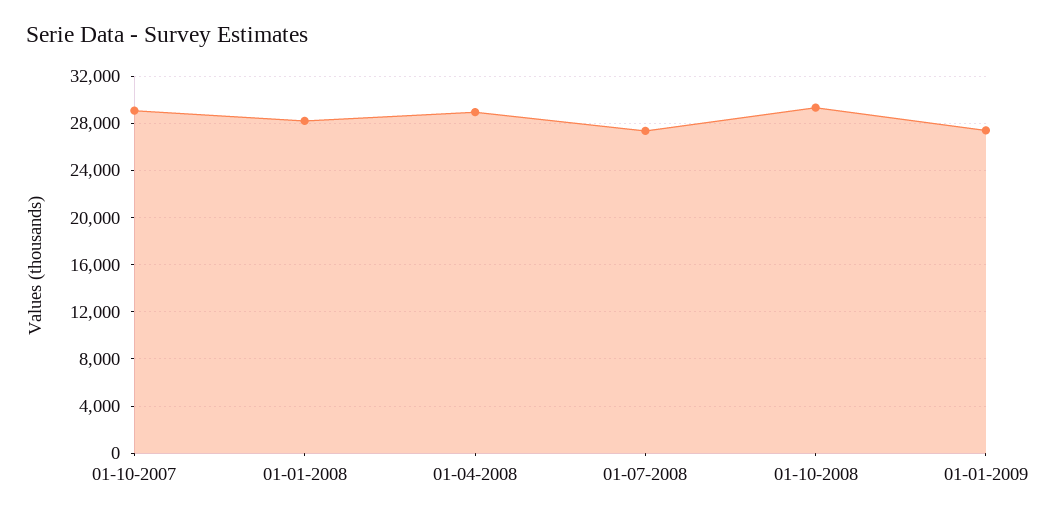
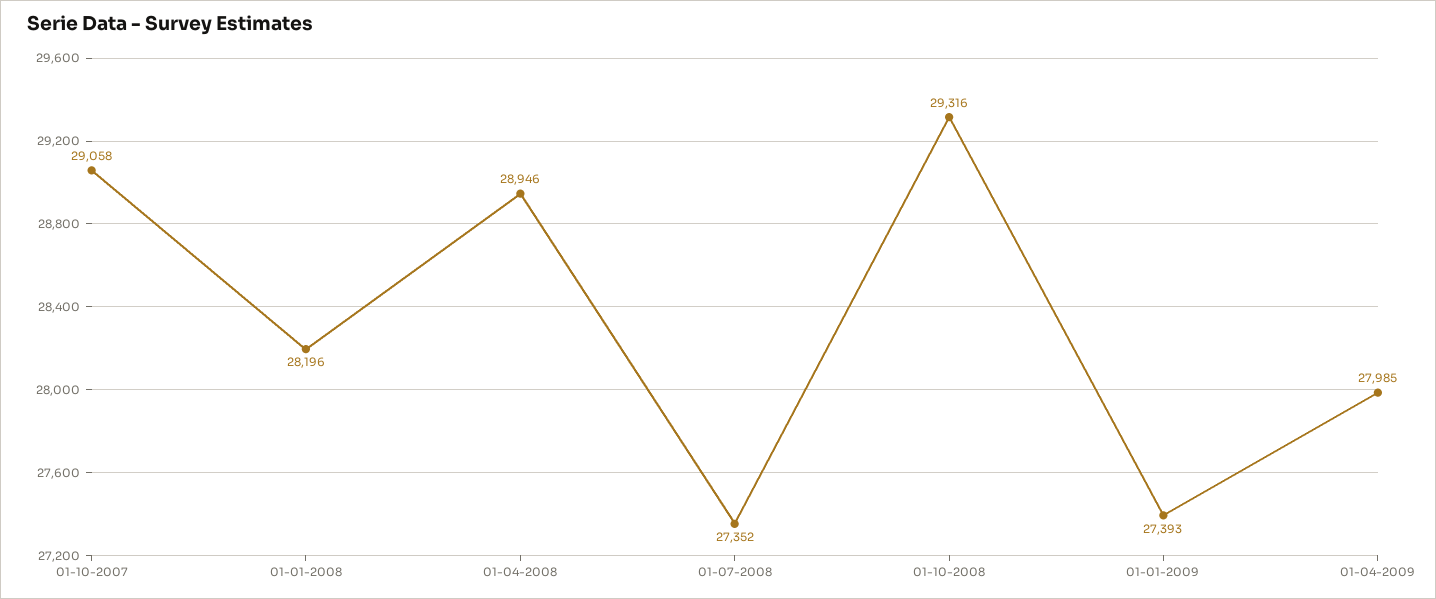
01-04-2009: none -> 27985

